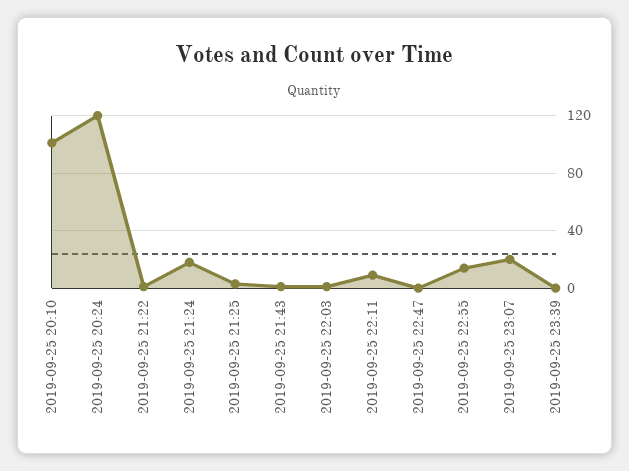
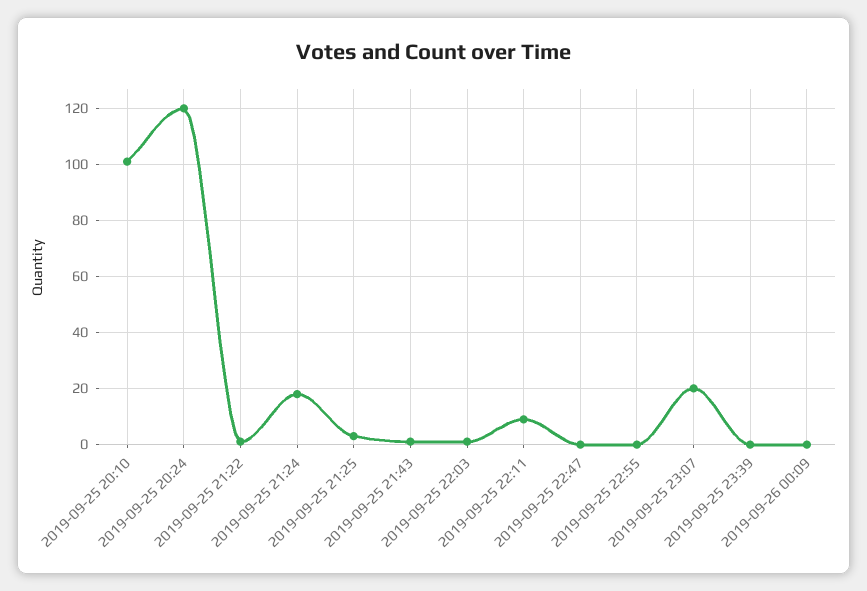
2019-09-25 22:55: 15 -> 0
2019-09-26 00:09: none -> 0

